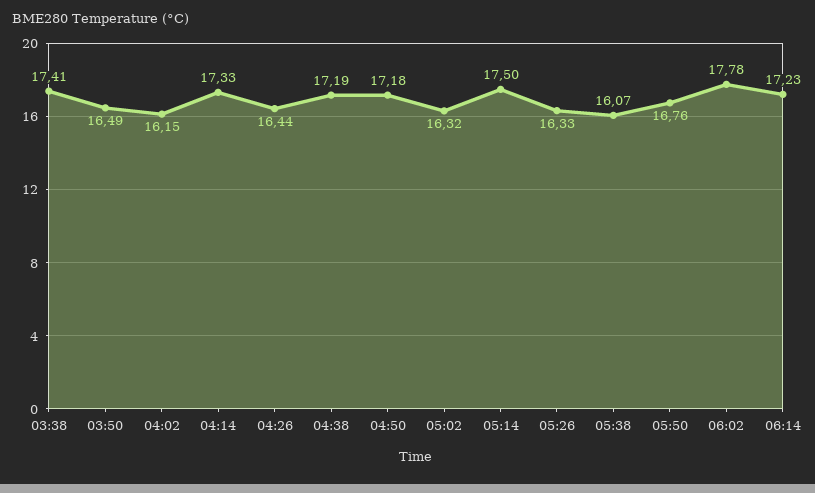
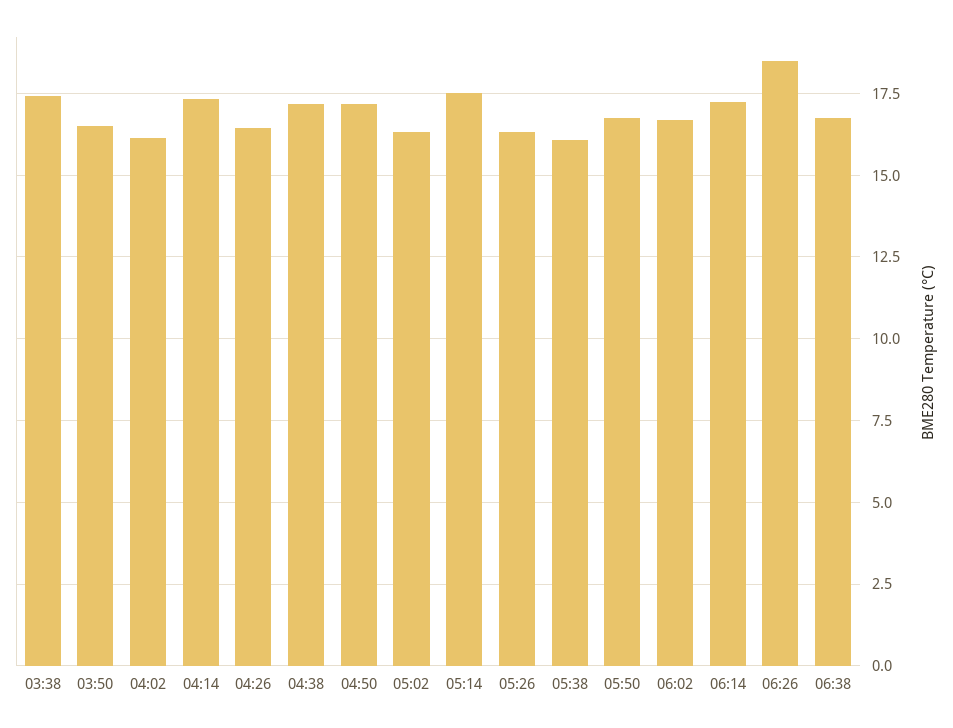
06:02: 17.78 -> 16.75
06:26: none -> 18.5
06:38: none -> 16.75

